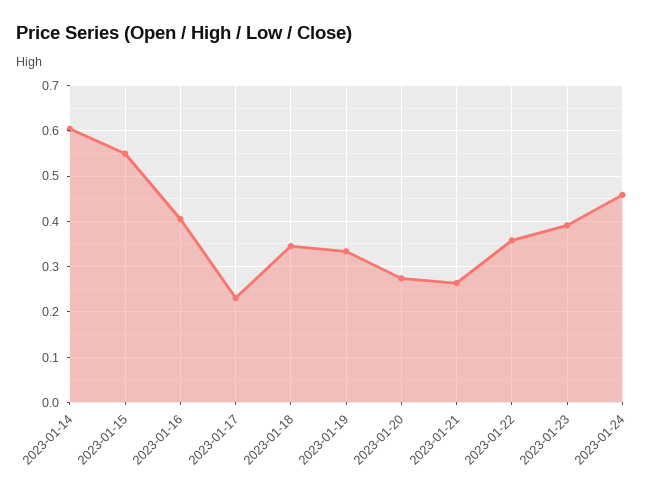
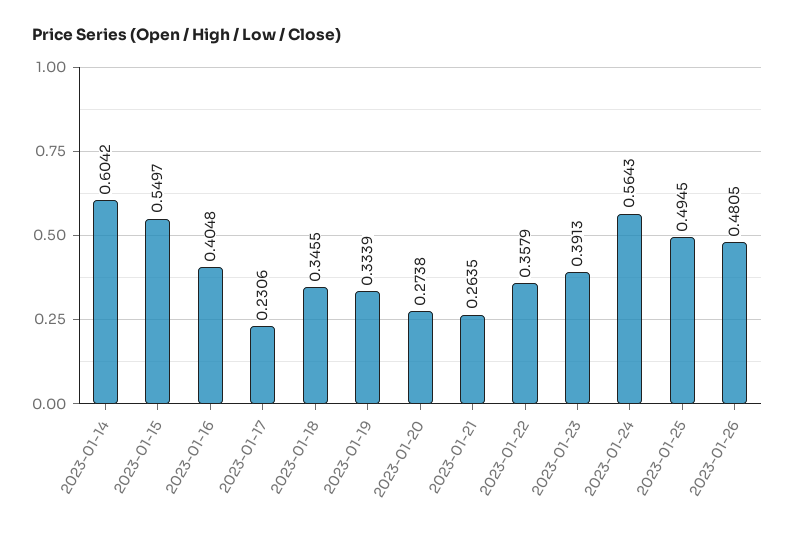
2023-01-24: 0.46 -> 0.5643
2023-01-25: none -> 0.4945
2023-01-26: none -> 0.4805

